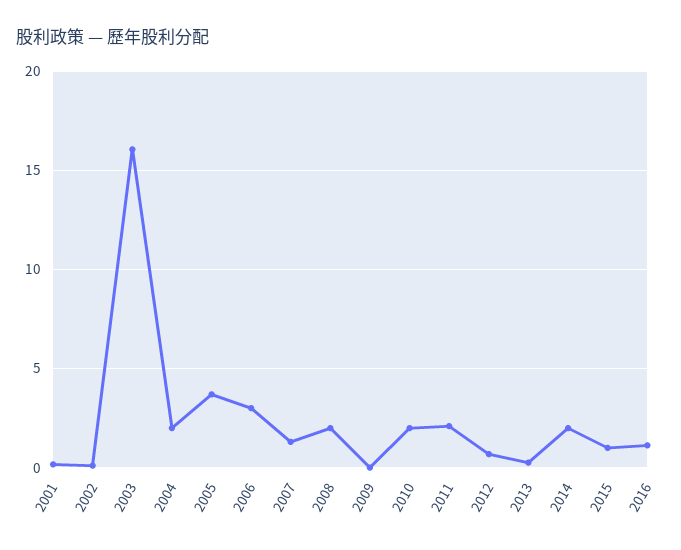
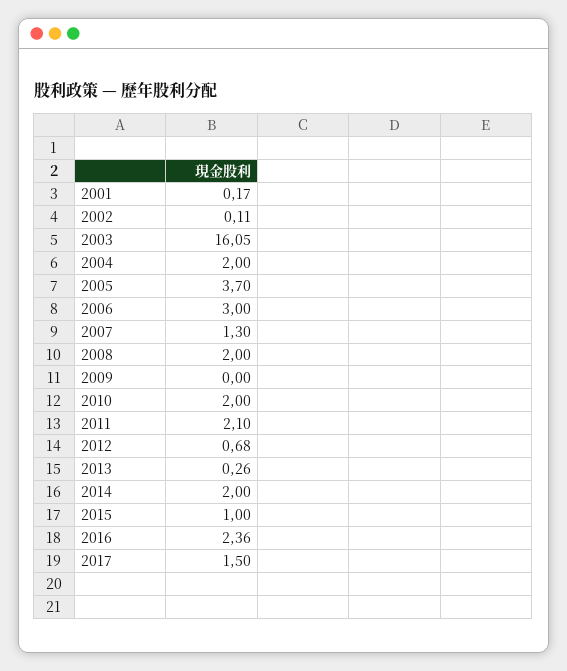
2016: 1 -> 2.36
2017: none -> 1.5

